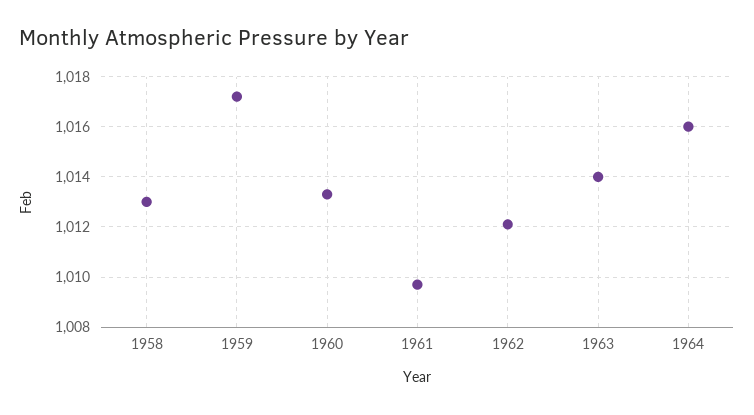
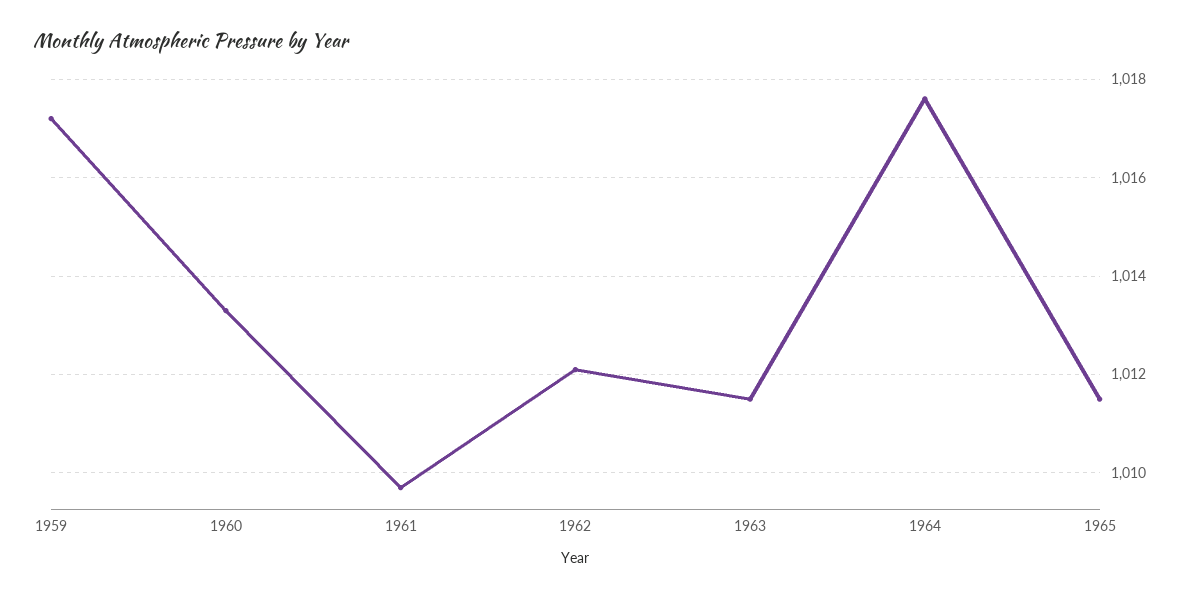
1958: 1013 -> none
1963: 1014 -> 1011.5
1964: 1016 -> 1017.5
1965: none -> 1011.5

